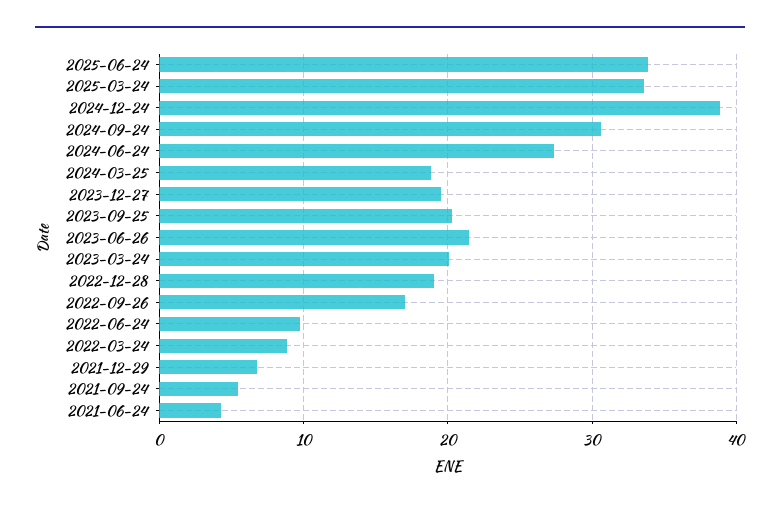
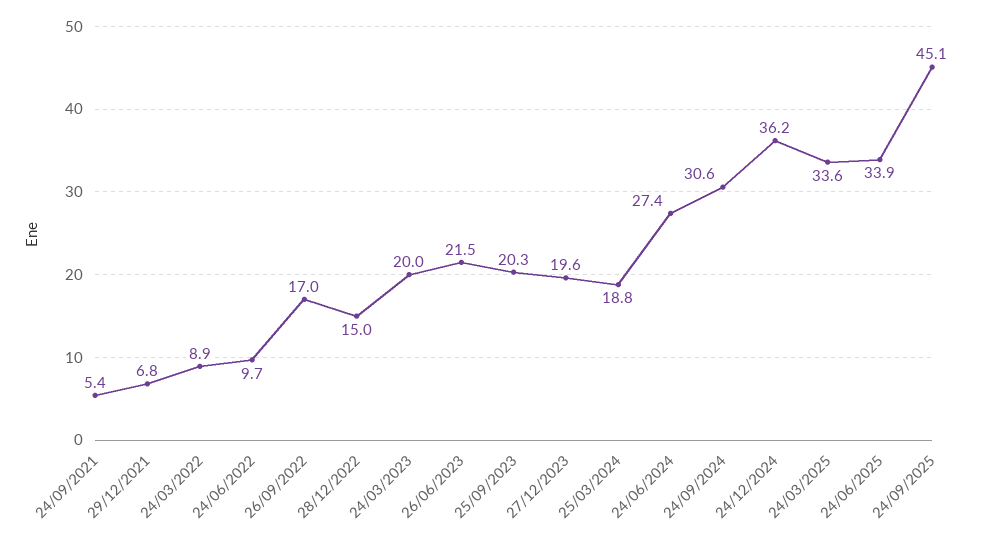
2024-12-24: 39 -> 36.2
2022-12-28: 19 -> 15
2021-06-24: 4 -> none
24/09/2025: none -> 45.1

